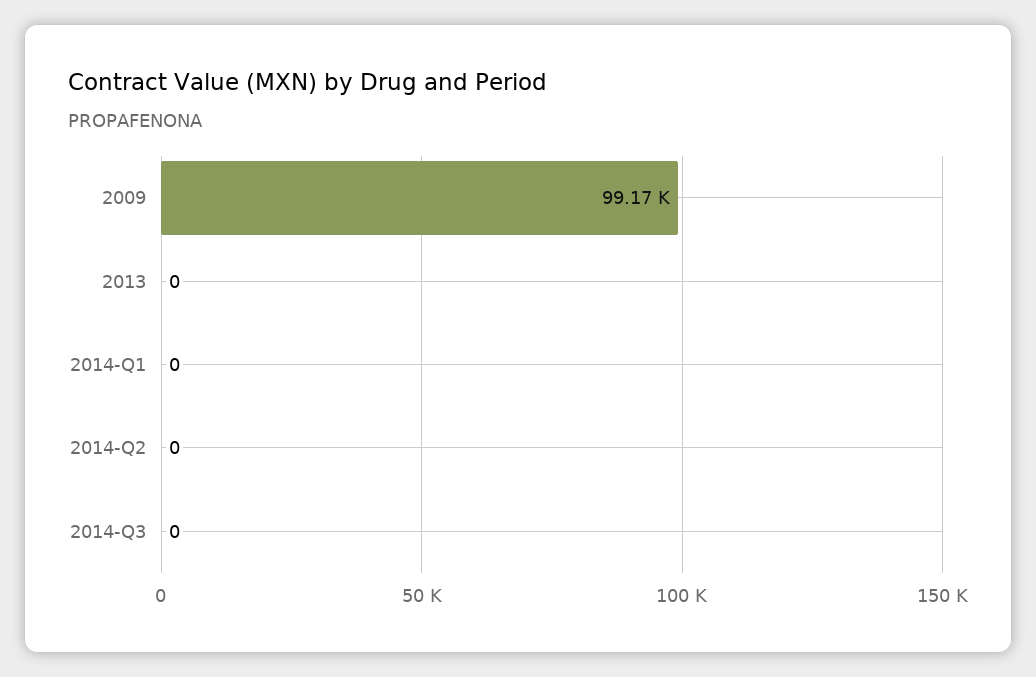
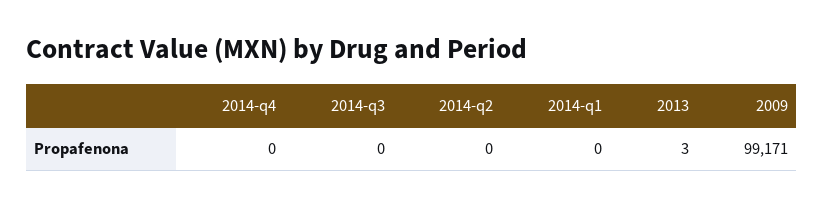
2013: 0 -> 3
2014-q4: none -> 0

